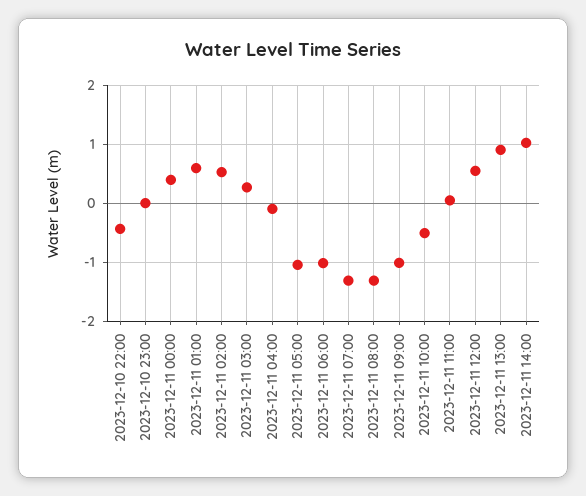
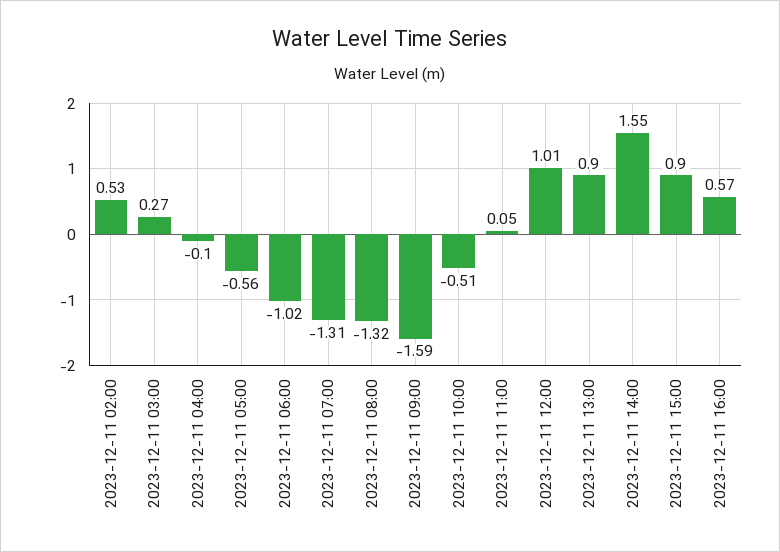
2023-12-10 22:00: -0.4 -> none
2023-12-10 23:00: 0 -> none
2023-12-11 00:00: 0.4 -> none
2023-12-11 01:00: 0.6 -> none
2023-12-11 05:00: -1 -> -0.56
2023-12-11 09:00: -1 -> -1.59
2023-12-11 12:00: 0.6 -> 1.01
2023-12-11 14:00: 1 -> 1.55
2023-12-11 15:00: none -> 0.9
2023-12-11 16:00: none -> 0.57

